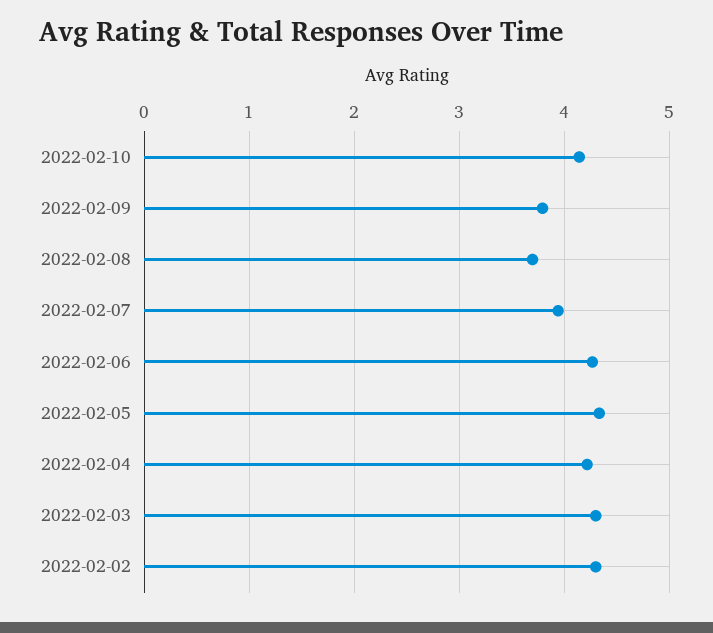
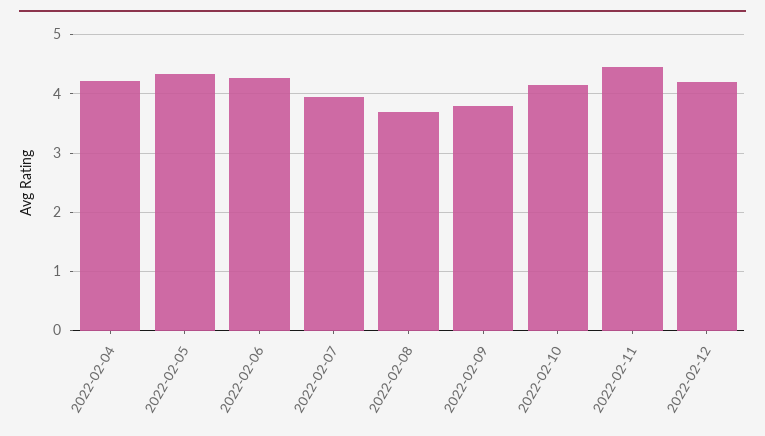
2022-02-03: 4.3 -> none
2022-02-02: 4.3 -> none
2022-02-11: none -> 4.4
2022-02-12: none -> 4.2

